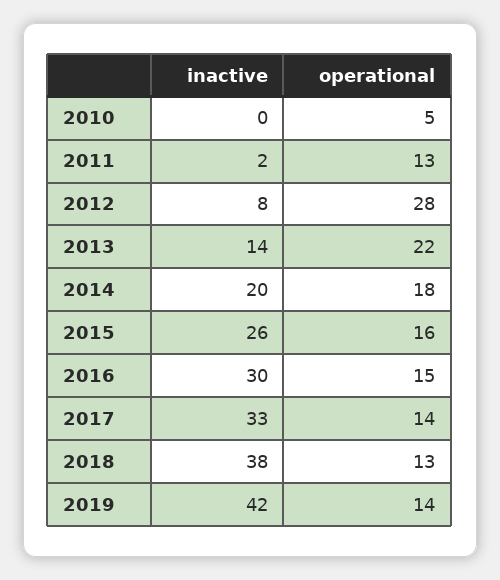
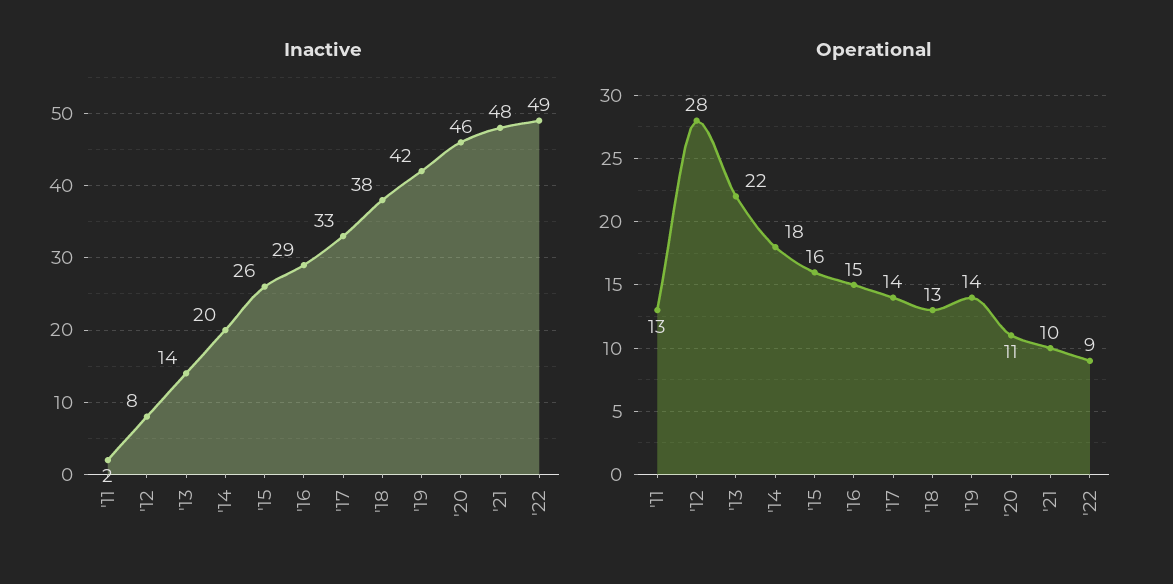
inactive, 2010: 0 -> none
operational, 2010: 5 -> none
inactive, 2016: 30 -> 29
inactive, '20: none -> 46
inactive, '21: none -> 48
inactive, '22: none -> 49
operational, '20: none -> 11
operational, '21: none -> 10
operational, '22: none -> 9

